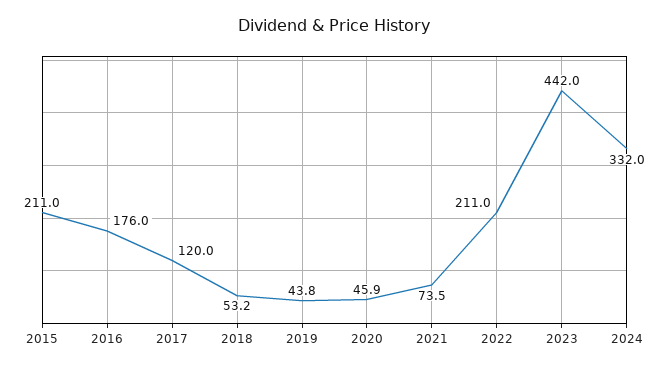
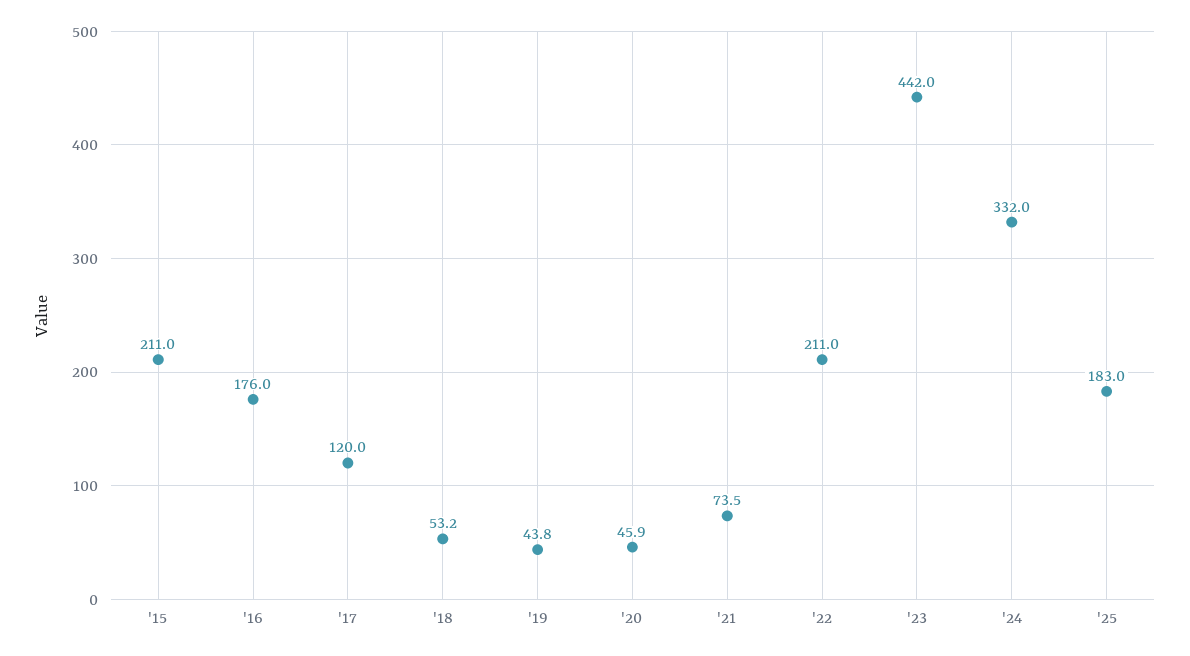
'25: none -> 183

